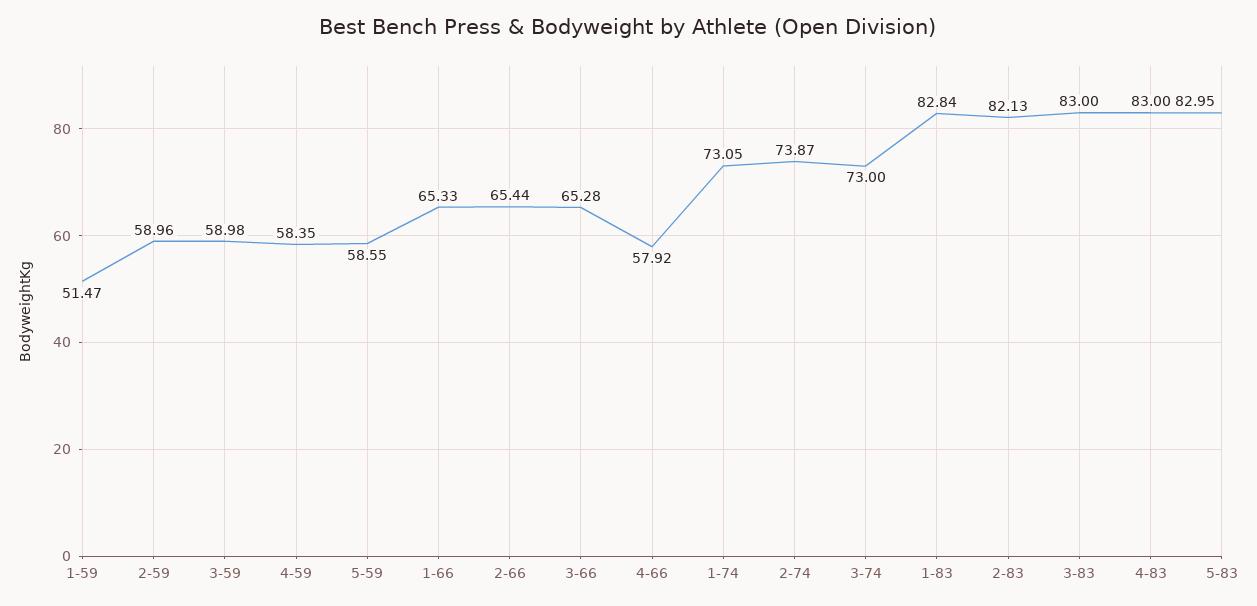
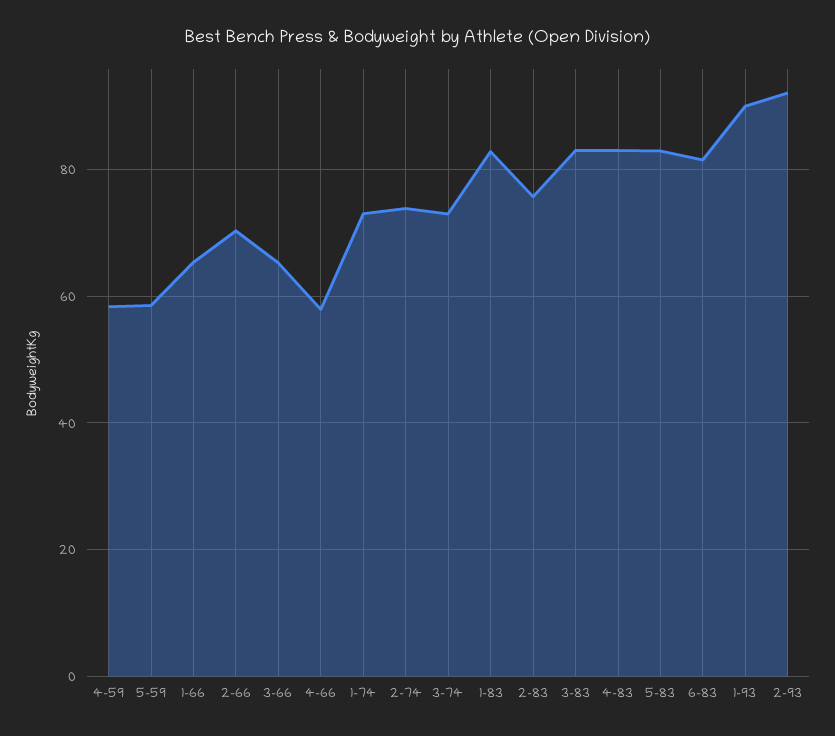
1-59: 51.47 -> none
2-59: 58.96 -> none
3-59: 58.98 -> none
2-66: 65.44 -> 70
2-83: 82.13 -> 76
6-83: none -> 82
1-93: none -> 90
2-93: none -> 92

